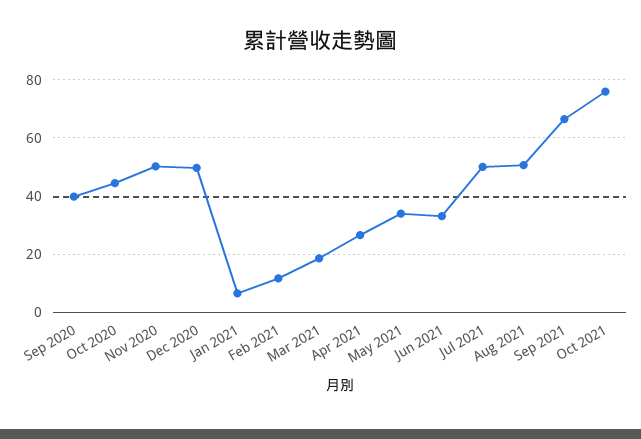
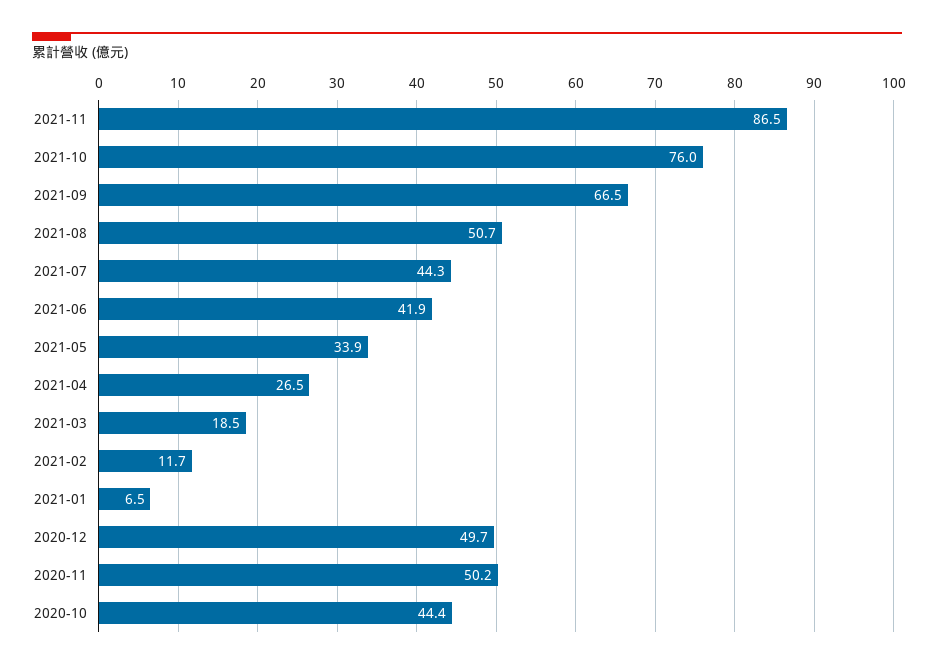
Sep 2020: 40 -> none
Jun 2021: 32.5 -> 41.9
Jul 2021: 50 -> 44.3
2021-11: none -> 86.5

